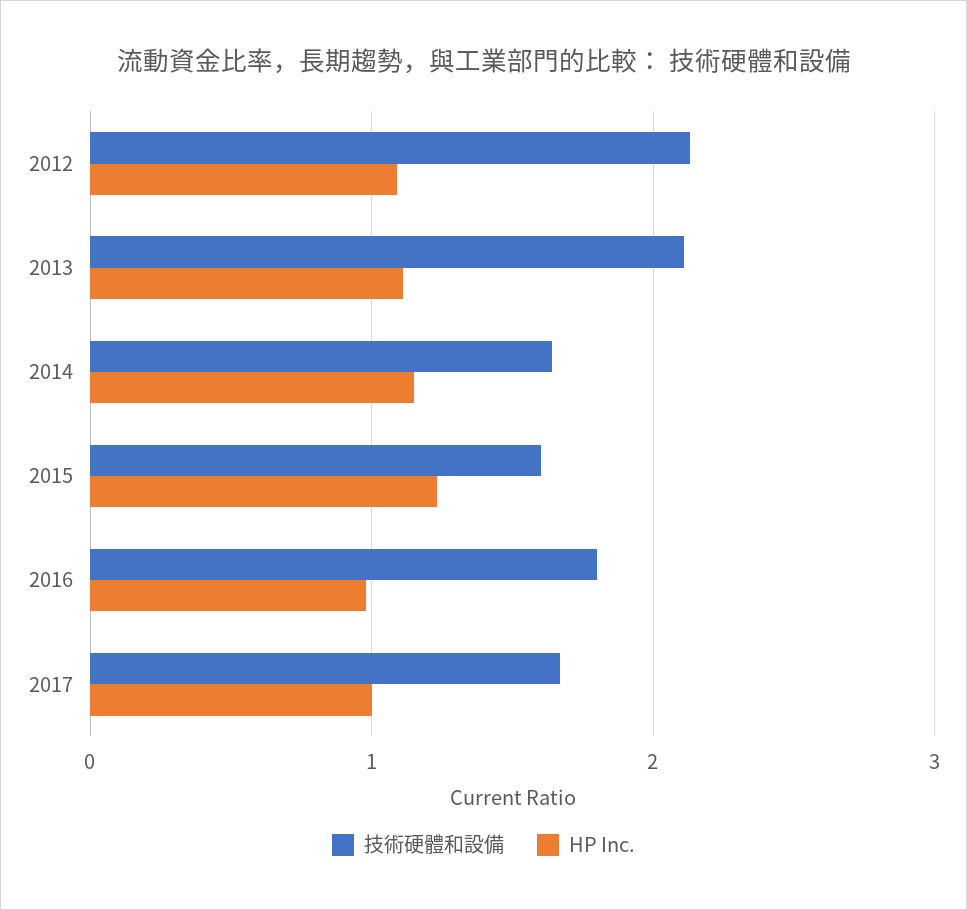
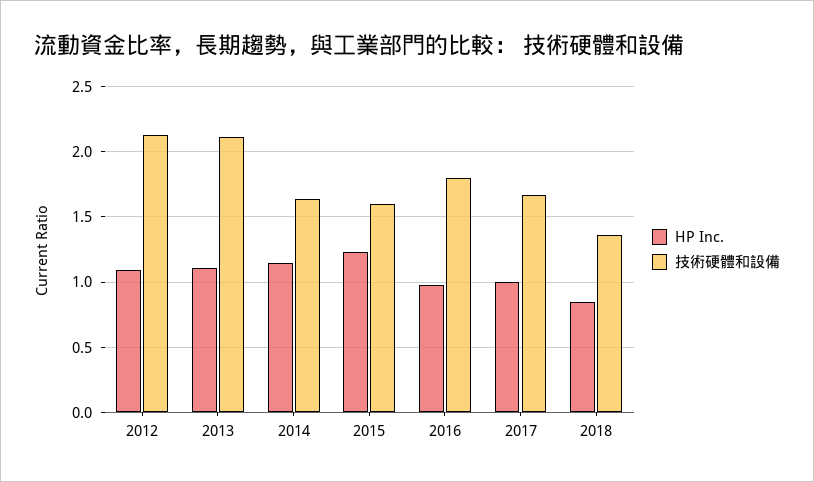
HP Inc., 2018: none -> 0.85
技術硬體和設備, 2018: none -> 1.35

